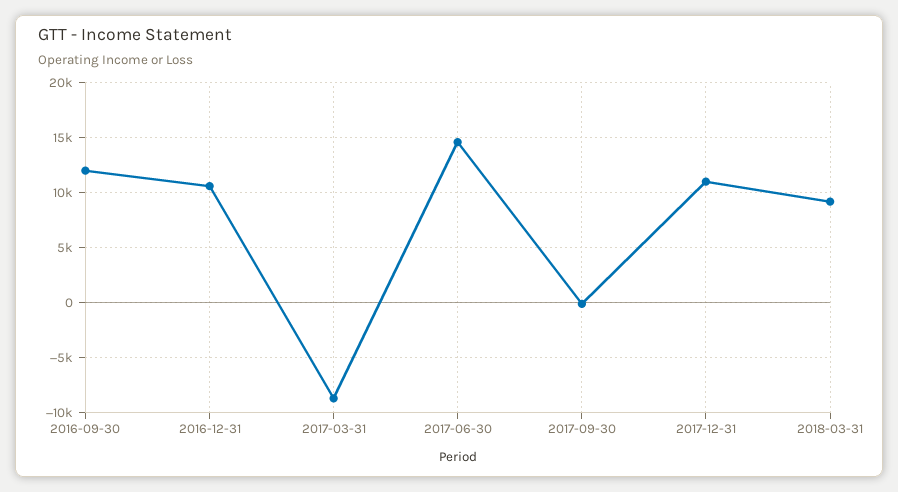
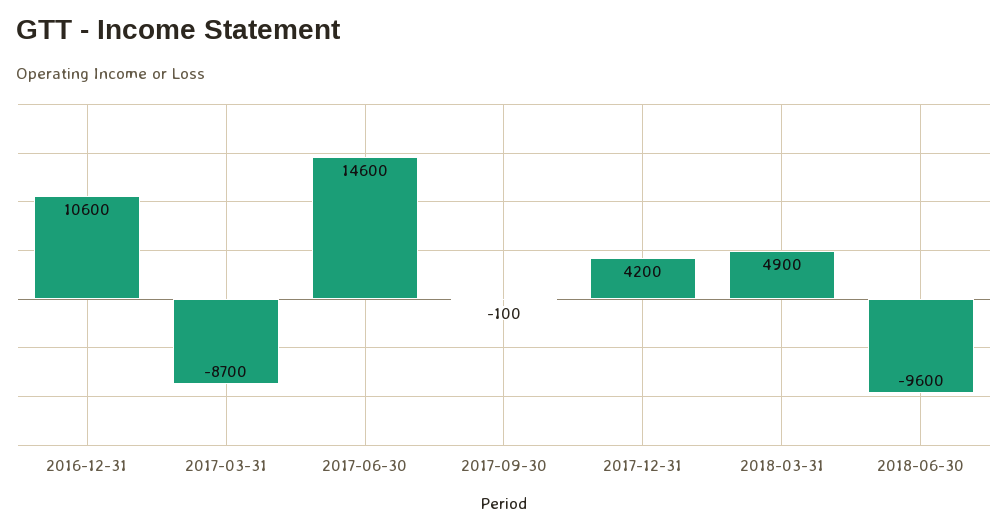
2016-09-30: 12000 -> none
2017-12-31: 11000 -> 4200
2018-03-31: 9000 -> 4900
2018-06-30: none -> -9600

